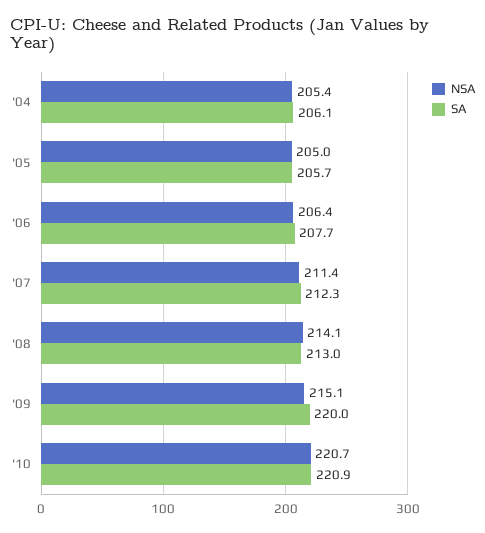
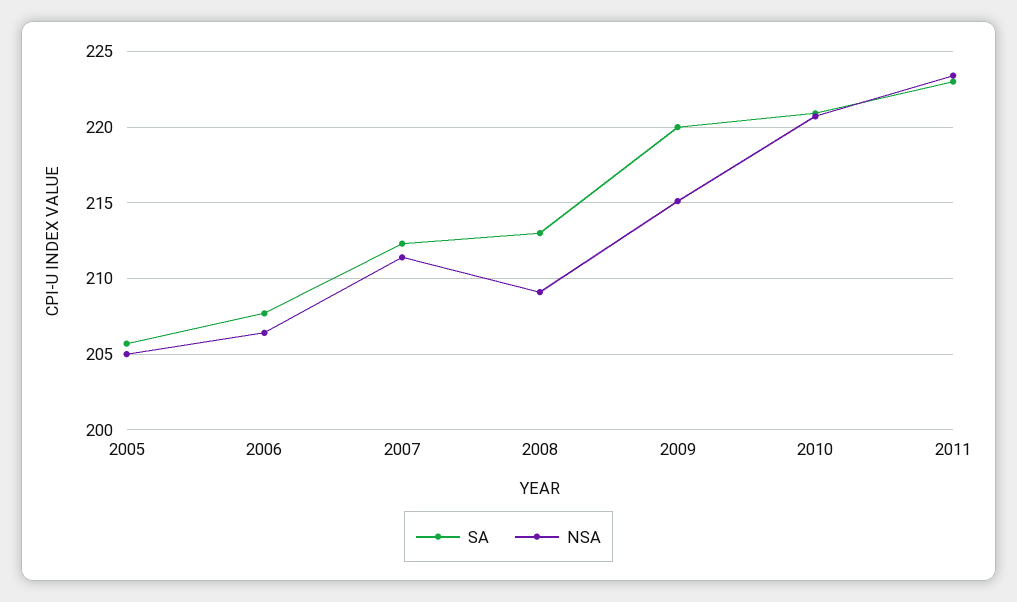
NSA, '04: 205.4 -> none
SA, '04: 206.1 -> none
NSA, '08: 214.1 -> 209
SA, 2011: none -> 223
NSA, 2011: none -> 223.5

